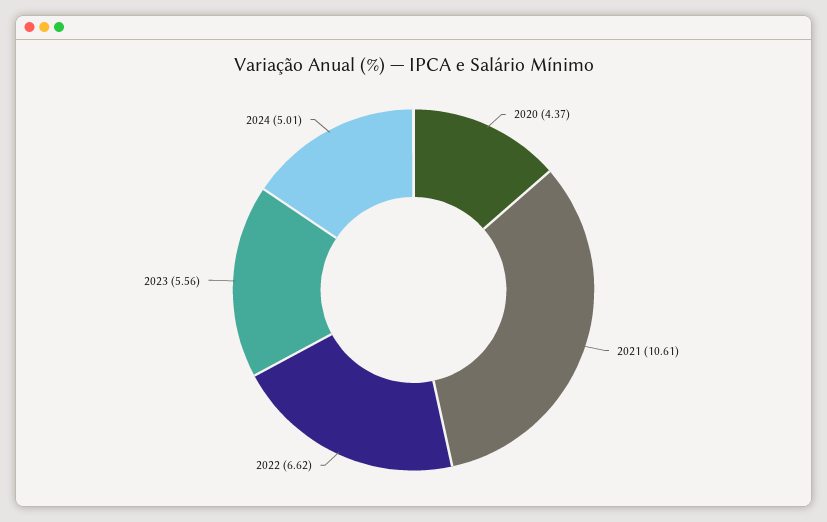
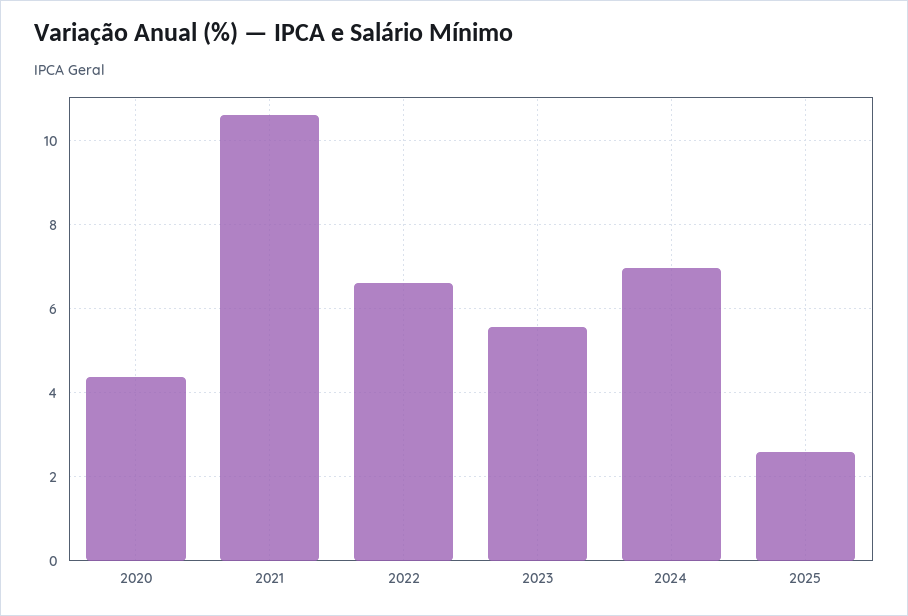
2024: 5.01 -> 7
2025: none -> 2.6

